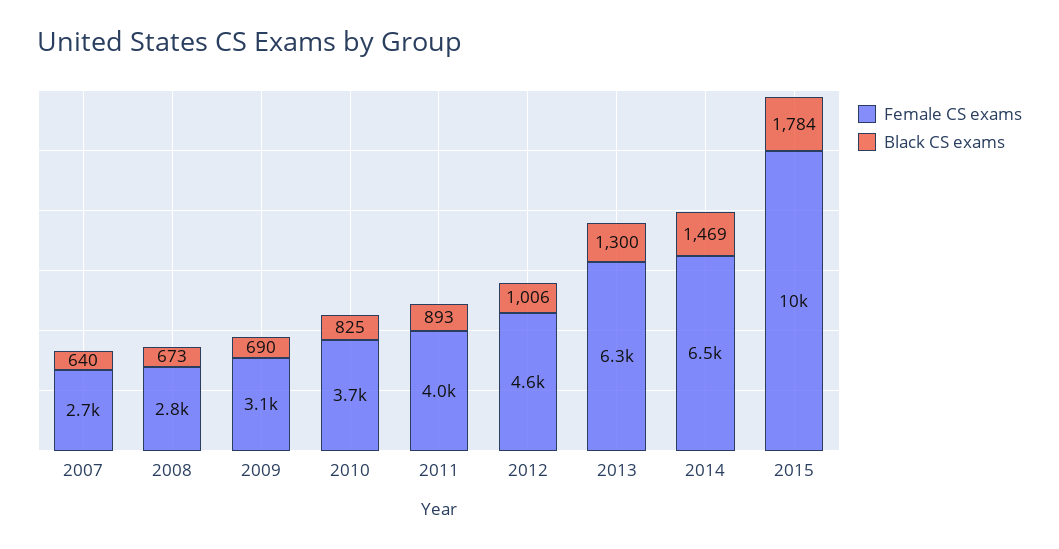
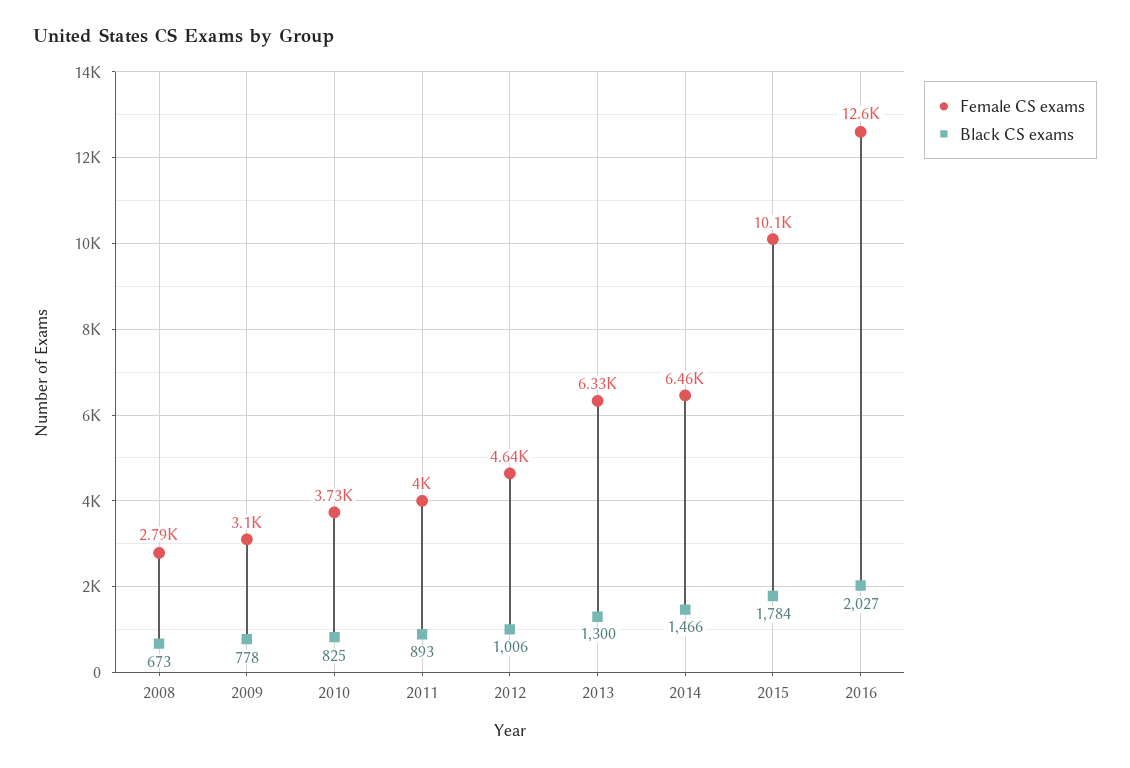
Female CS exams, 2007: 2700 -> none
Black CS exams, 2007: 640 -> none
Black CS exams, 2009: 690 -> 778
Black CS exams, 2014: 1469 -> 1466
Female CS exams, 2016: none -> 12600
Black CS exams, 2016: none -> 2027

